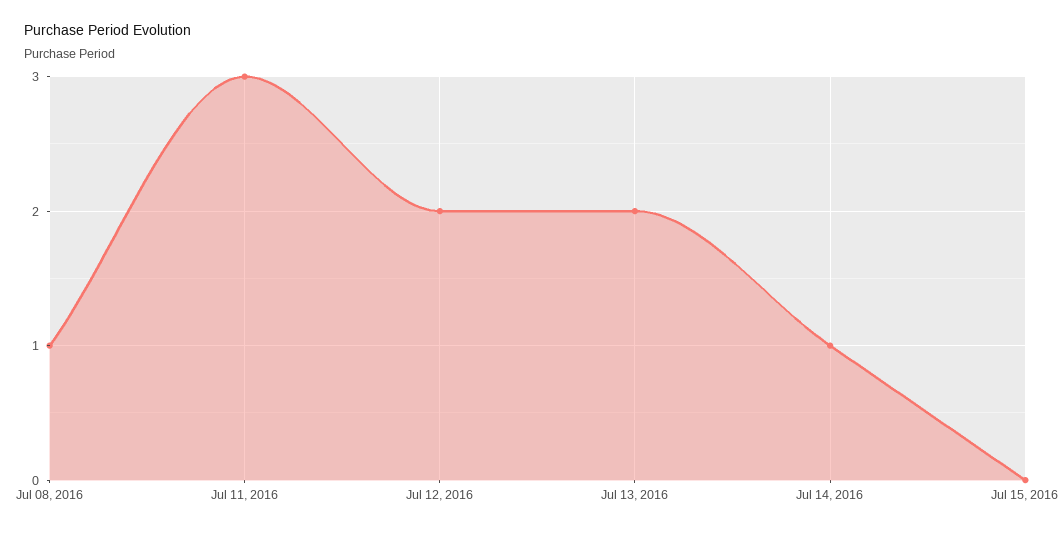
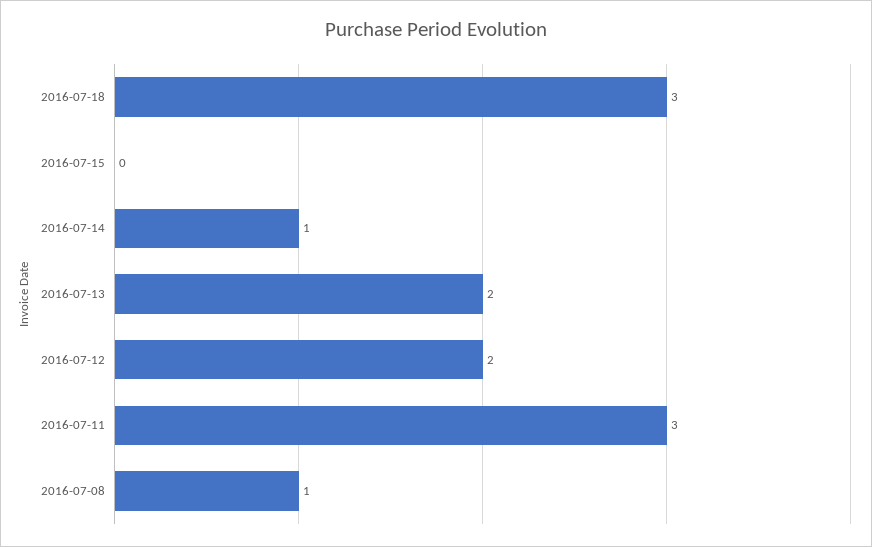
2016-07-18: none -> 3

